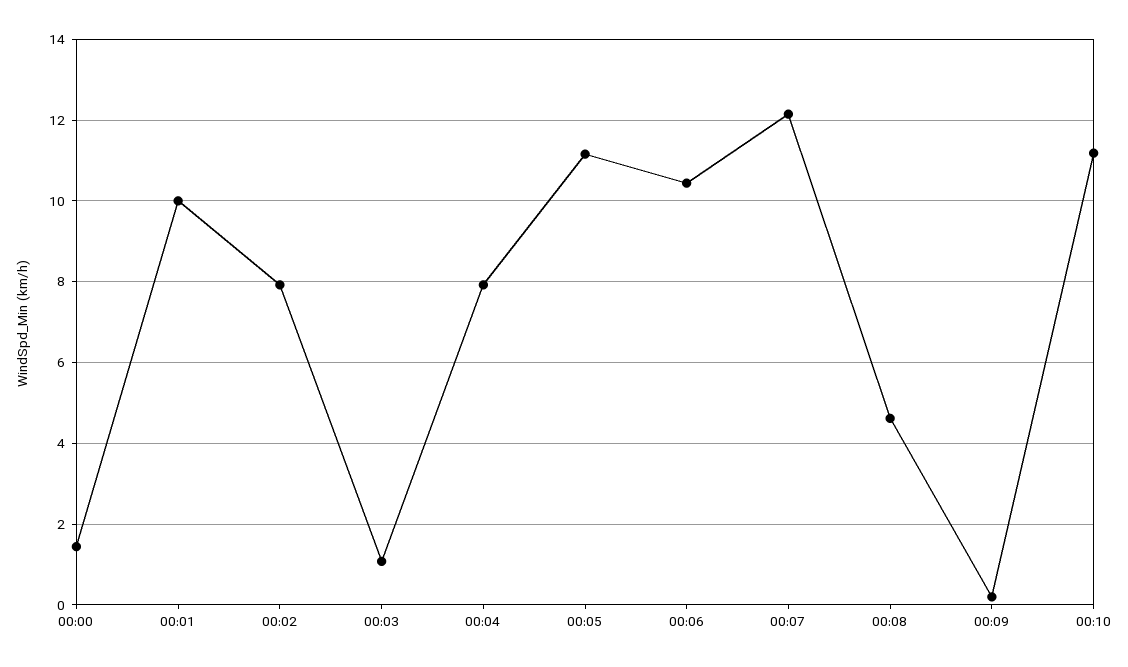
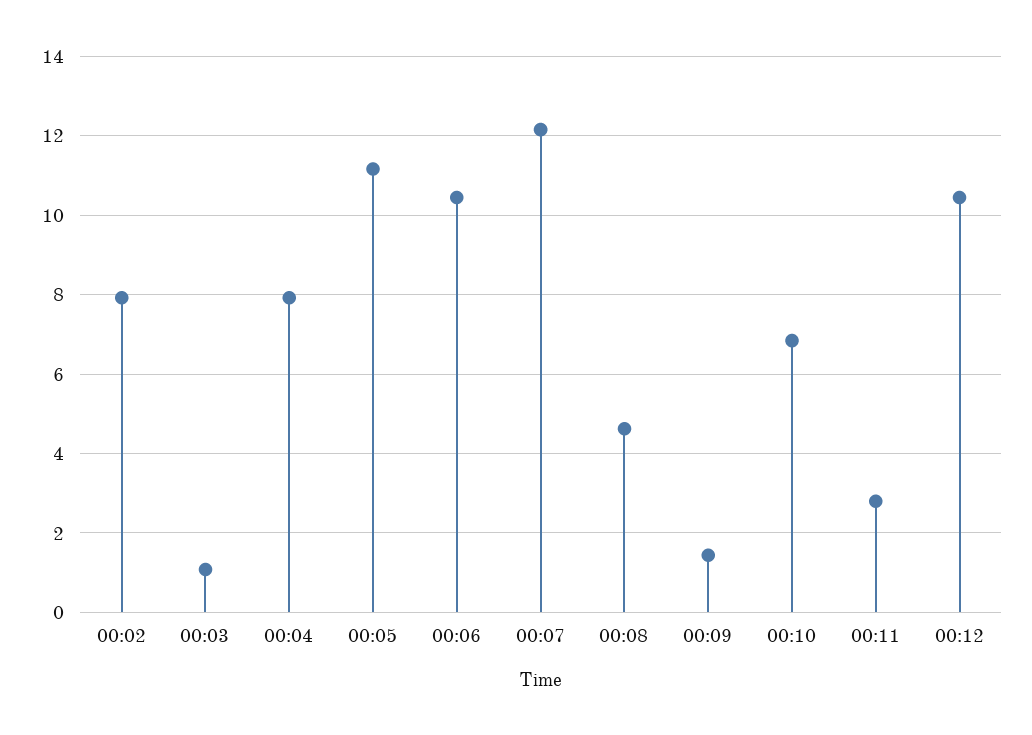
00:00: 1.4 -> none
00:01: 10 -> none
00:09: 0.2 -> 1.4
00:10: 11.2 -> 6.8
00:11: none -> 2.8
00:12: none -> 10.4

